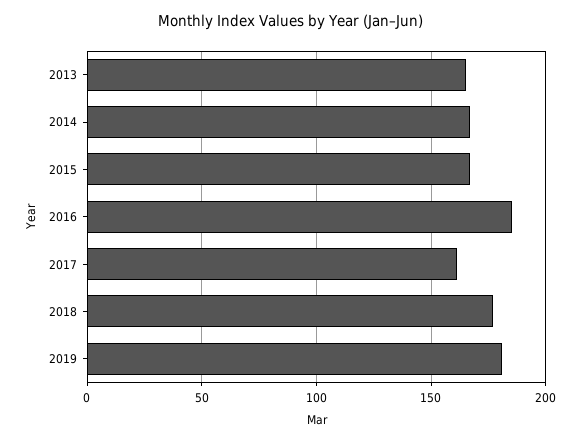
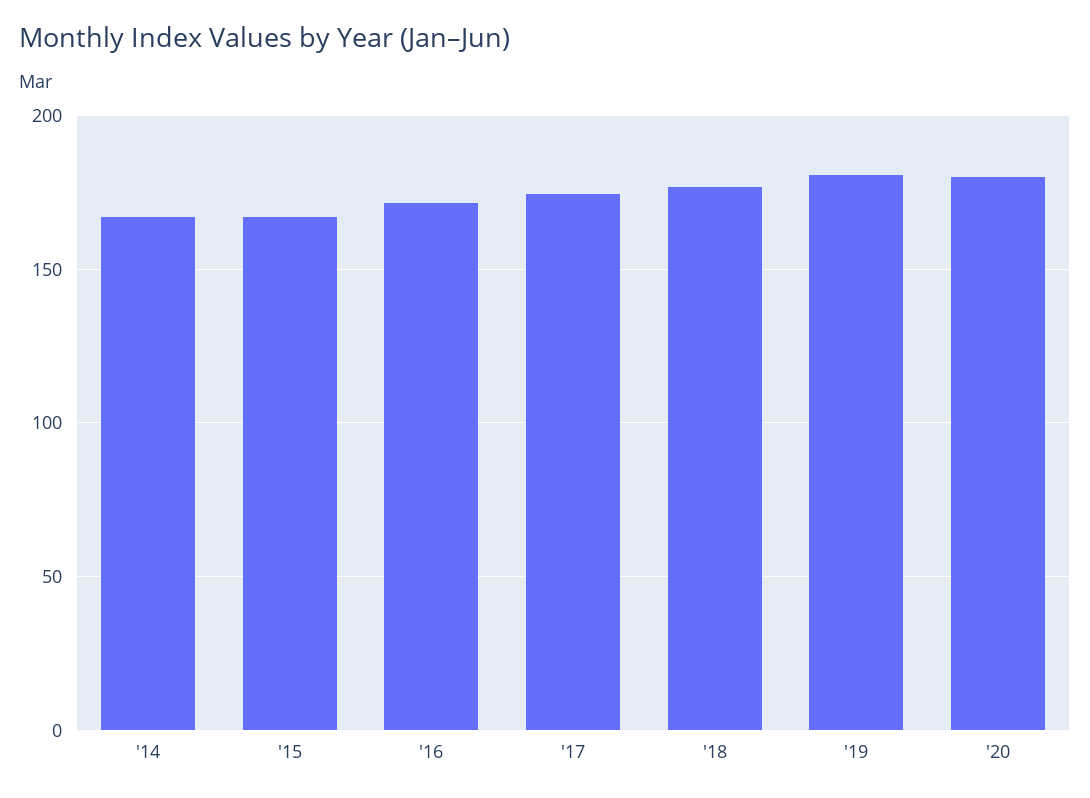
2013: 165 -> none
2016: 185 -> 170
2017: 160 -> 175
'20: none -> 180

